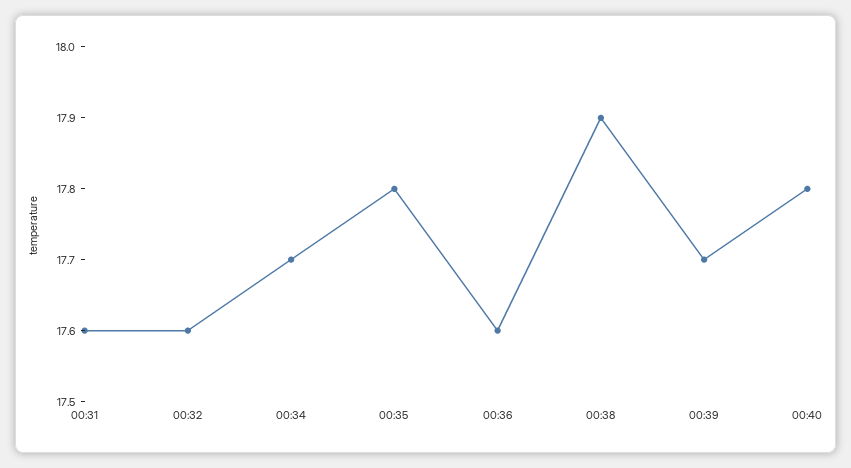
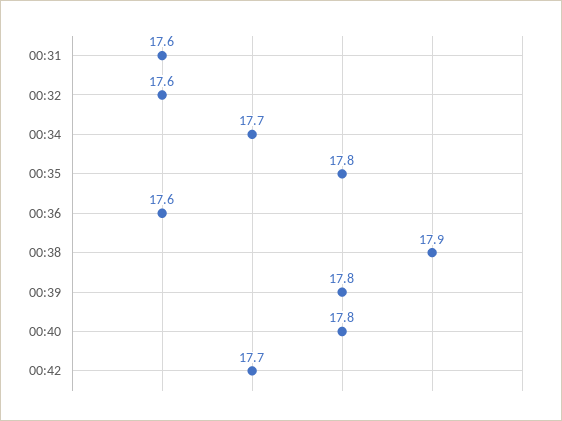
00:39: 17.7 -> 17.8
00:42: none -> 17.7

